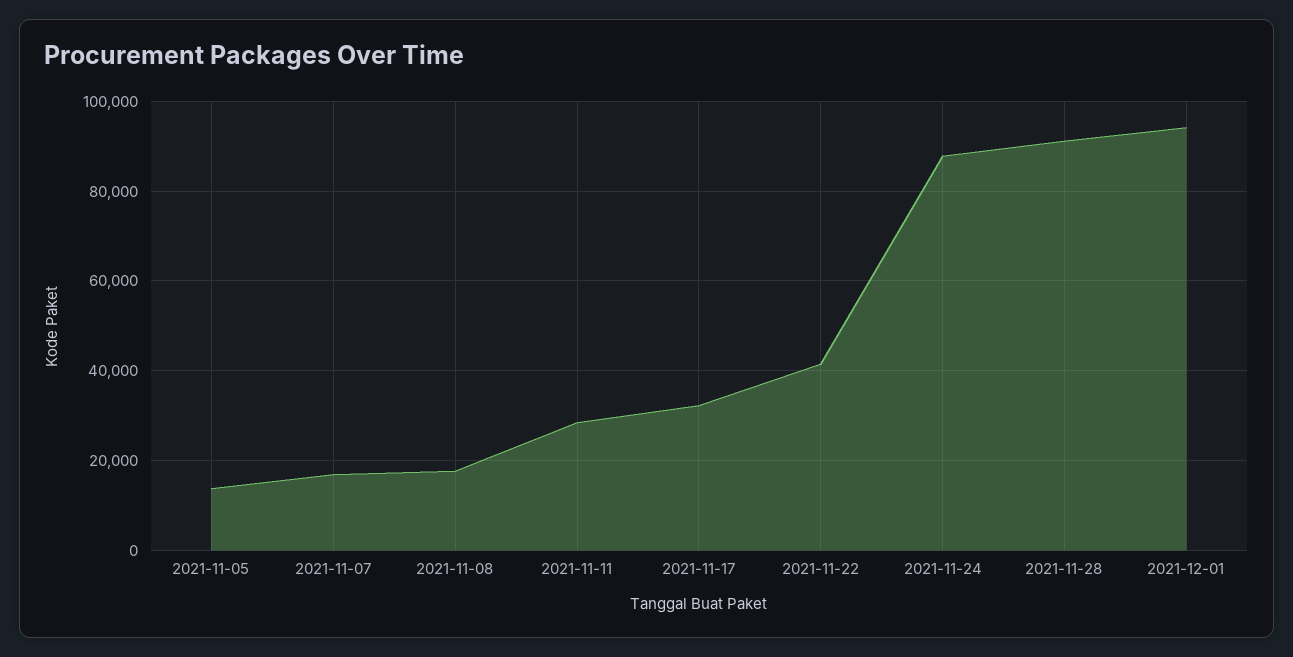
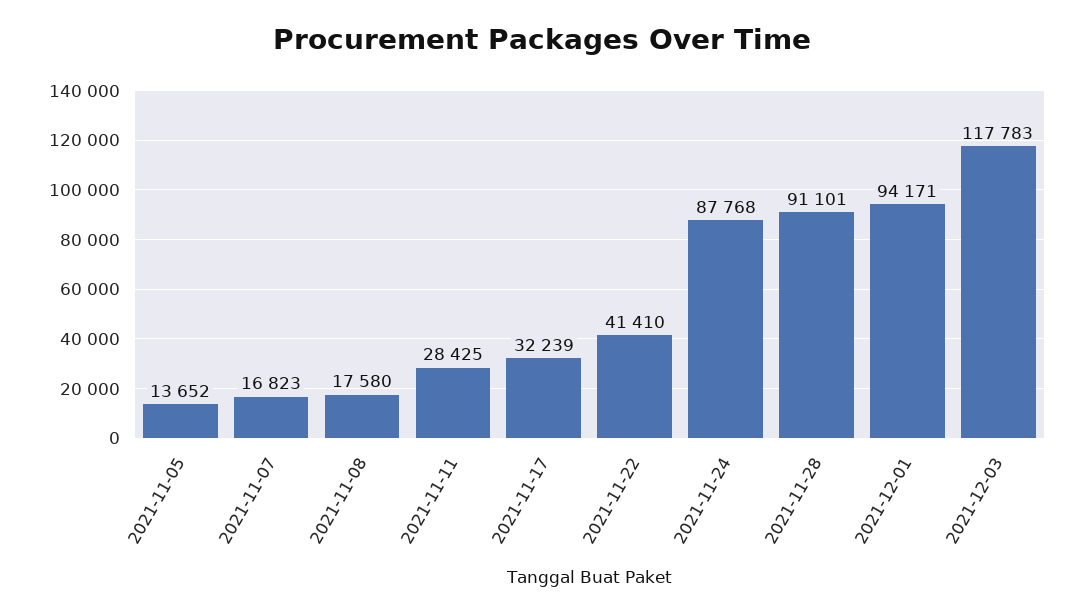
2021-12-03: none -> 117783

